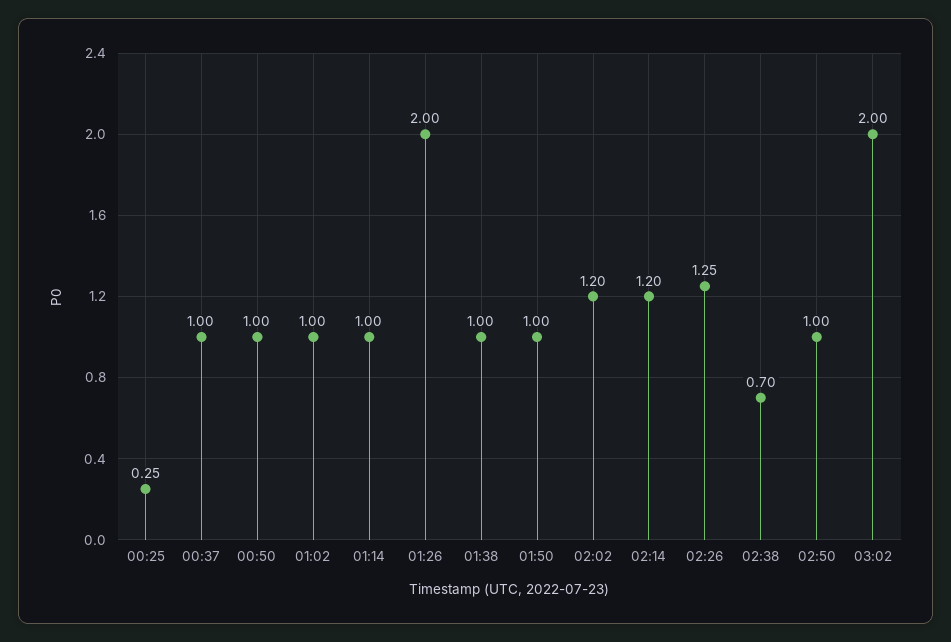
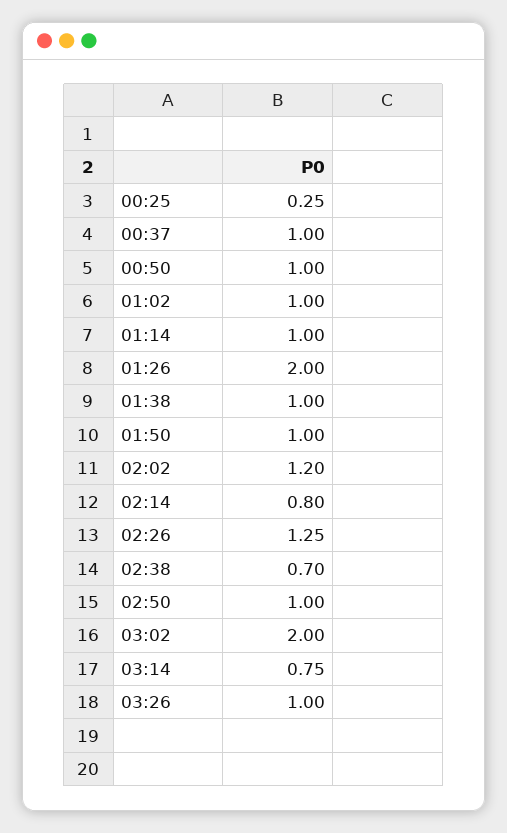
02:14: 1.2 -> 0.8
03:14: none -> 0.75
03:26: none -> 1

